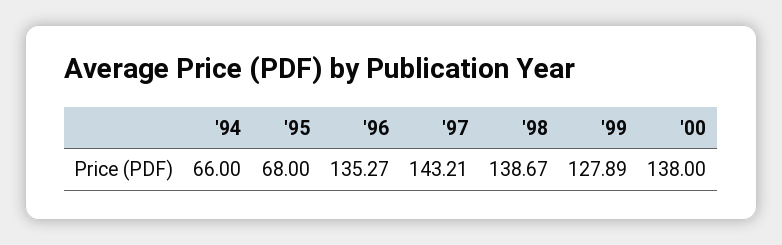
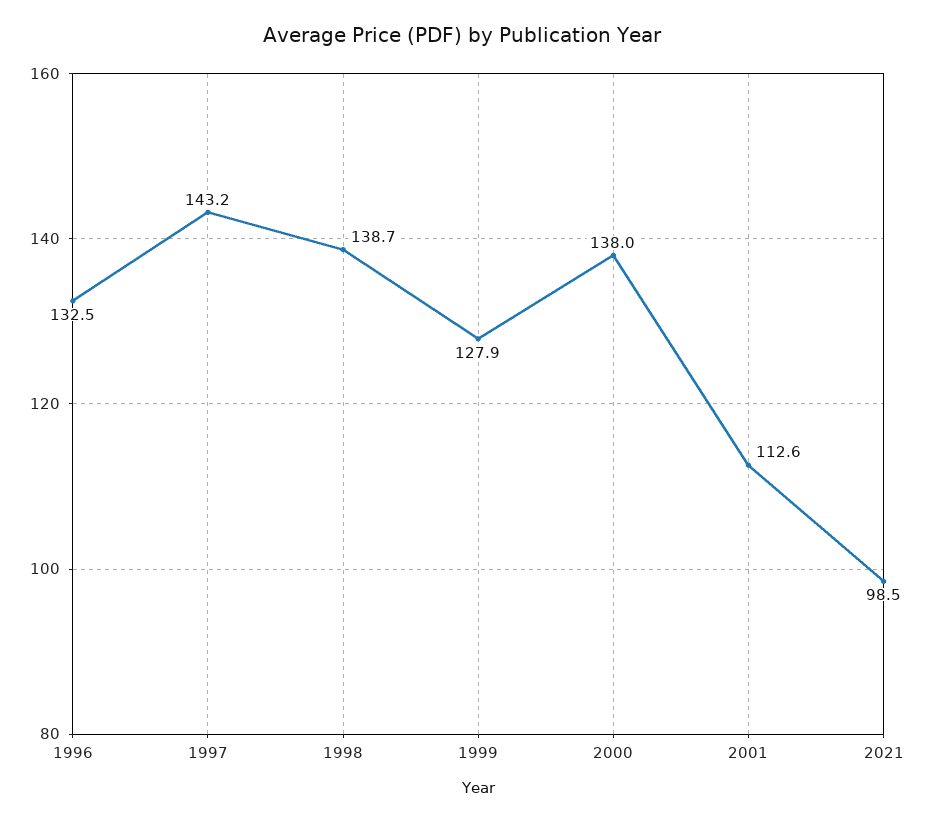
'94: 66 -> none
'95: 68 -> none
'96: 135.27 -> 132.5
2001: none -> 112.6
2021: none -> 98.5

